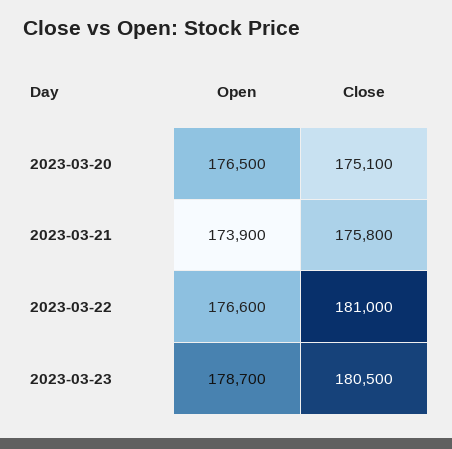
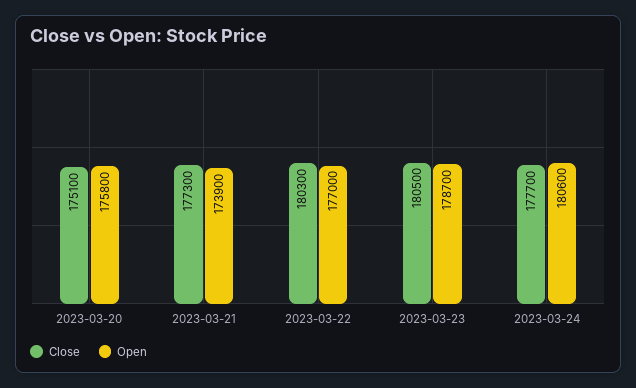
Open, 2023-03-20: 176500 -> 175800
Close, 2023-03-21: 175800 -> 177300
Open, 2023-03-22: 176600 -> 177000
Close, 2023-03-22: 181000 -> 180300
Close, 2023-03-24: none -> 177700
Open, 2023-03-24: none -> 180600

